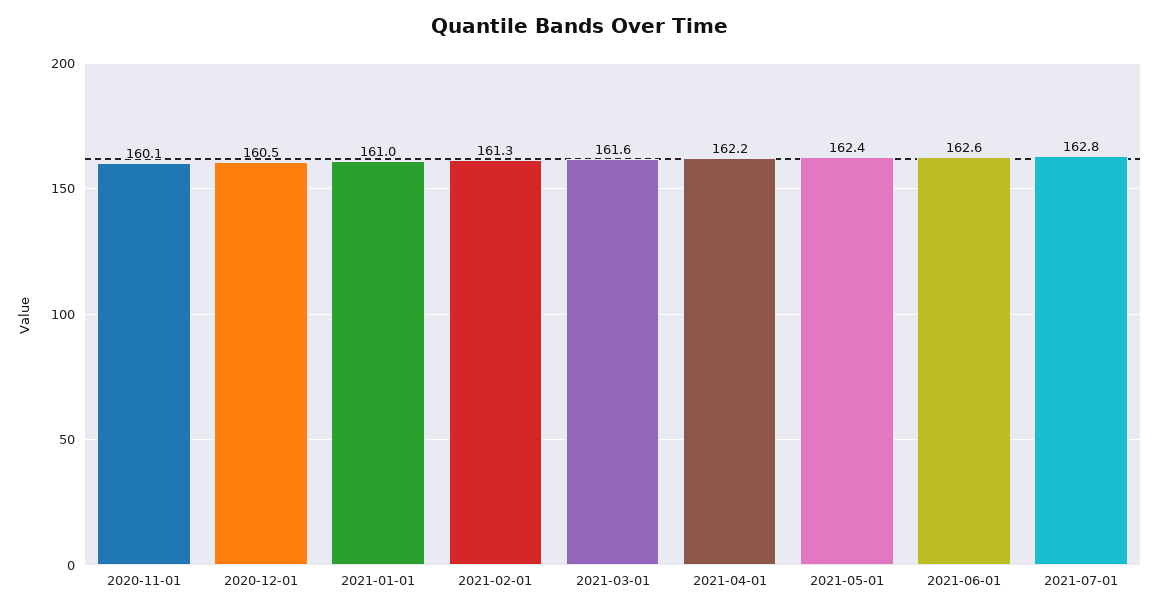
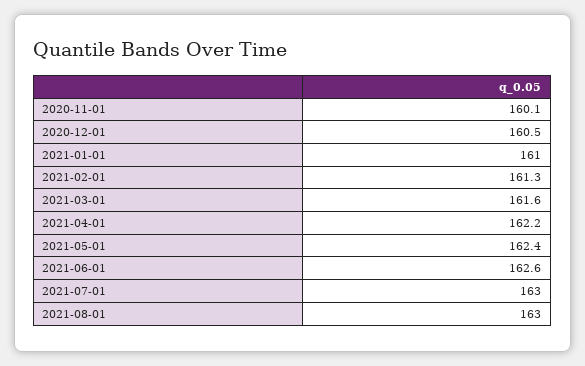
2021-07-01: 162.8 -> 163
2021-08-01: none -> 163

